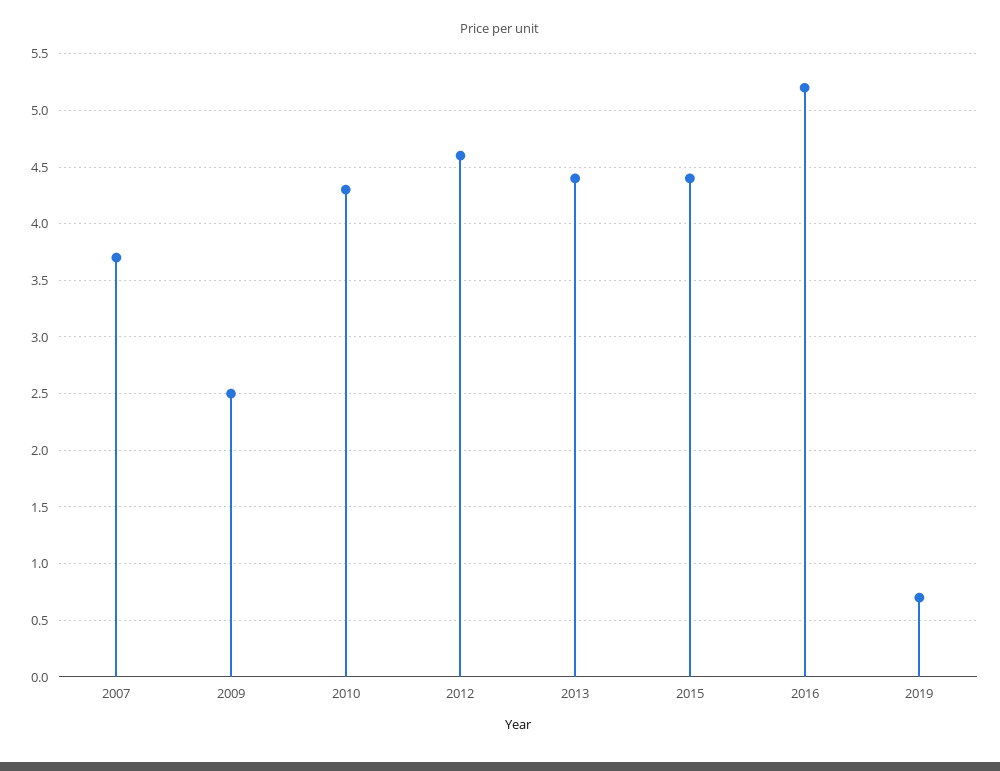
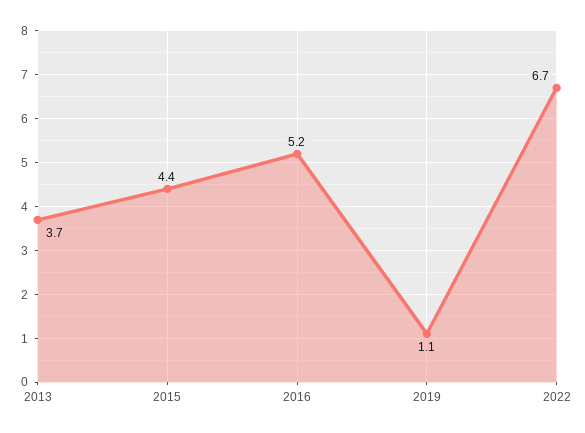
2007: 3.7 -> none
2009: 2.5 -> none
2010: 4.3 -> none
2012: 4.6 -> none
2013: 4.4 -> 3.7
2019: 0.7 -> 1.1
2022: none -> 6.7

